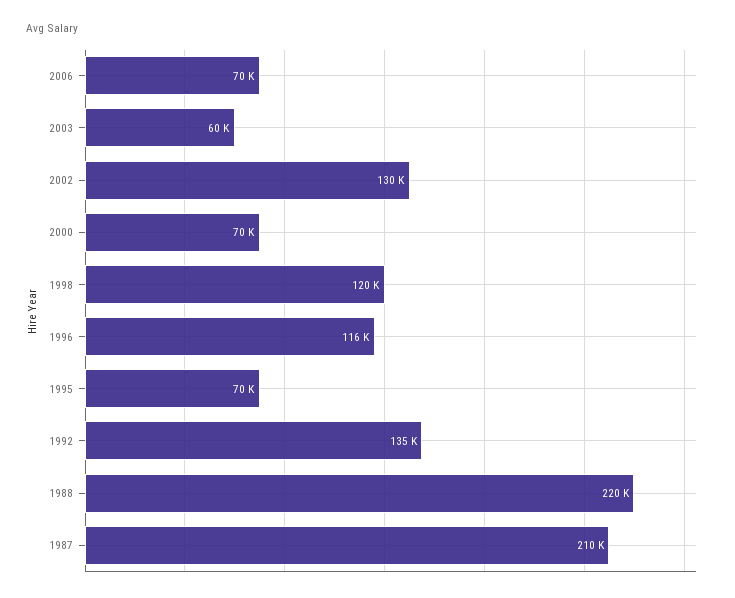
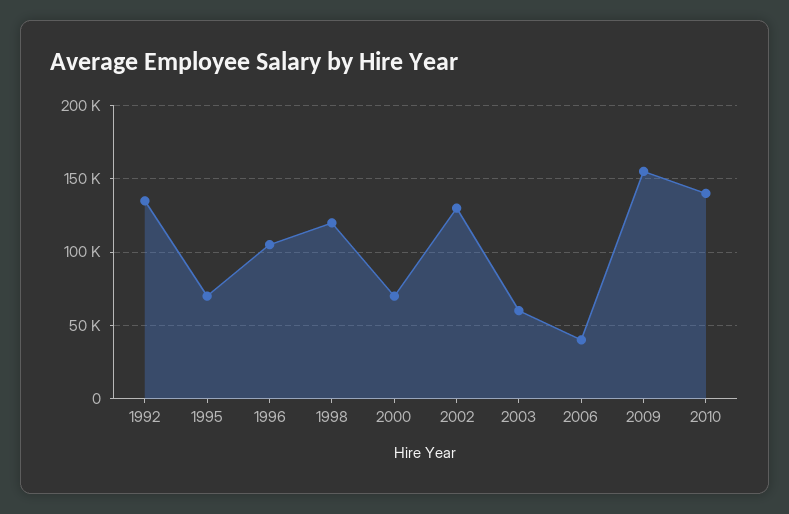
2006: 70000 -> 40000
1996: 116000 -> 105000
1988: 220000 -> none
1987: 210000 -> none
2009: none -> 155000
2010: none -> 140000

